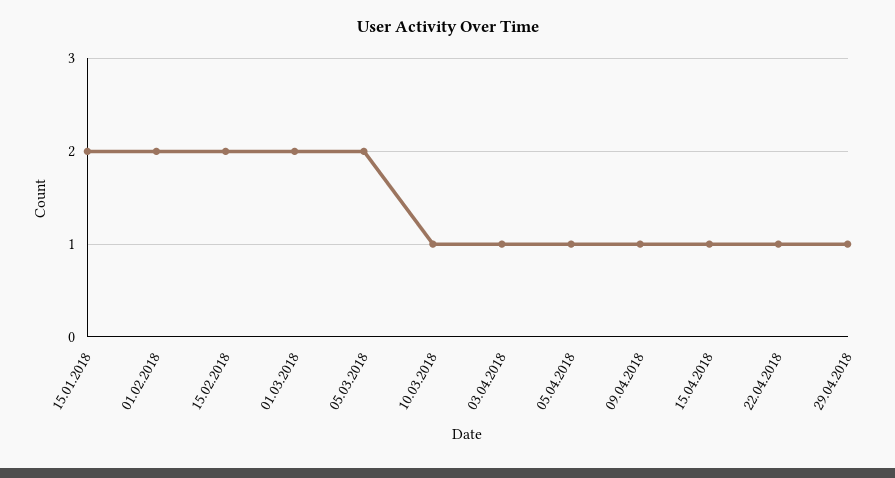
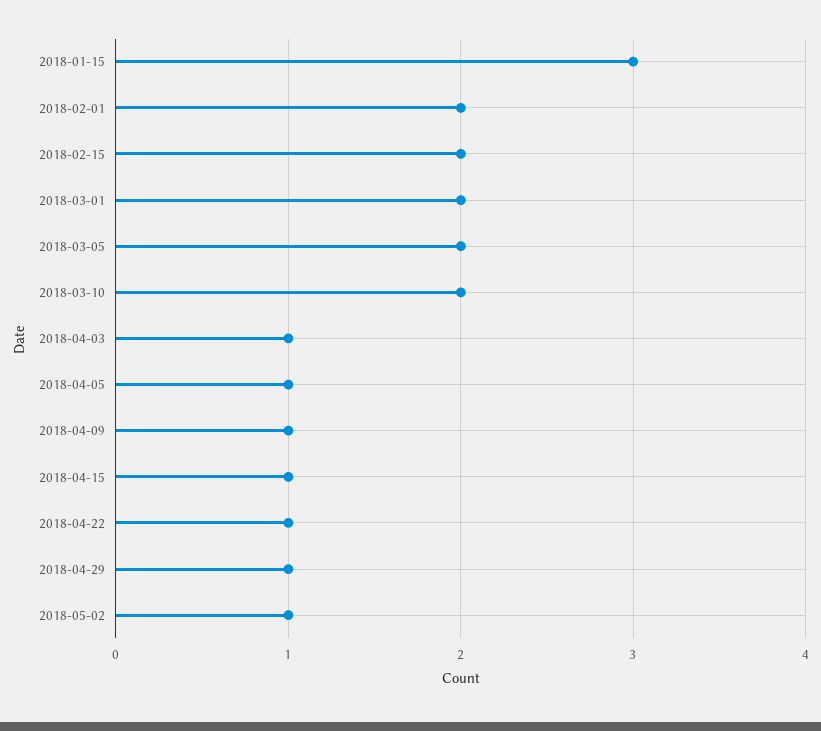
15.01.2018: 2 -> 3
10.03.2018: 1 -> 2
2018-05-02: none -> 1

